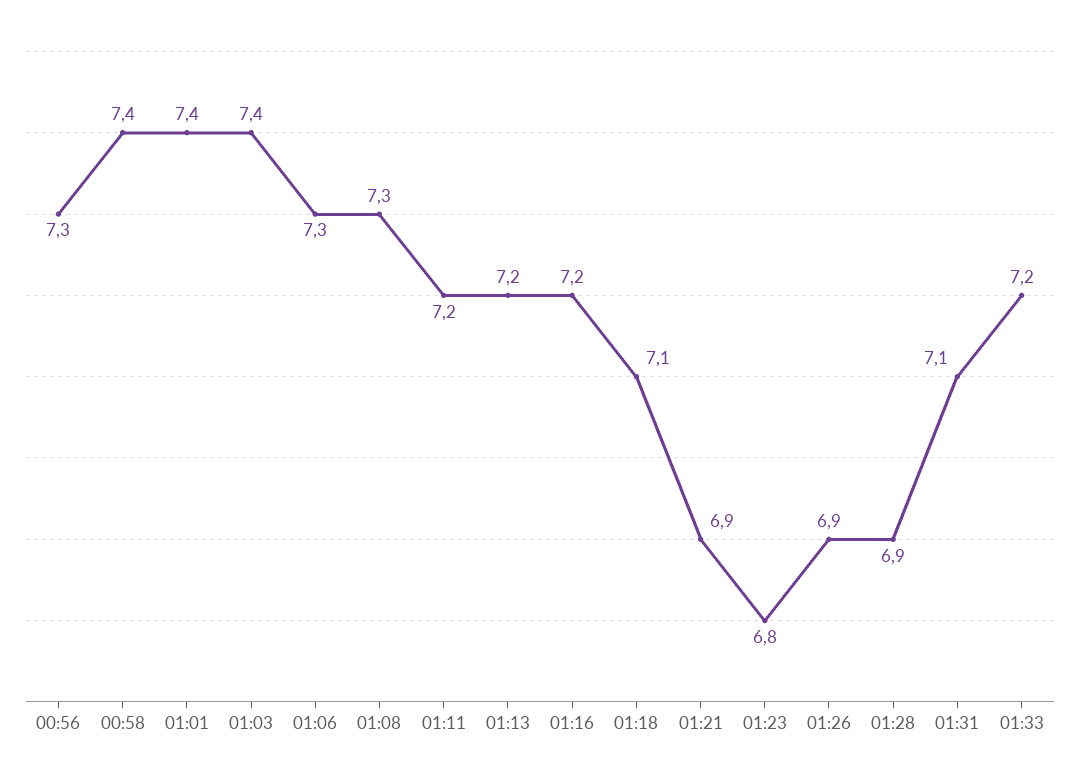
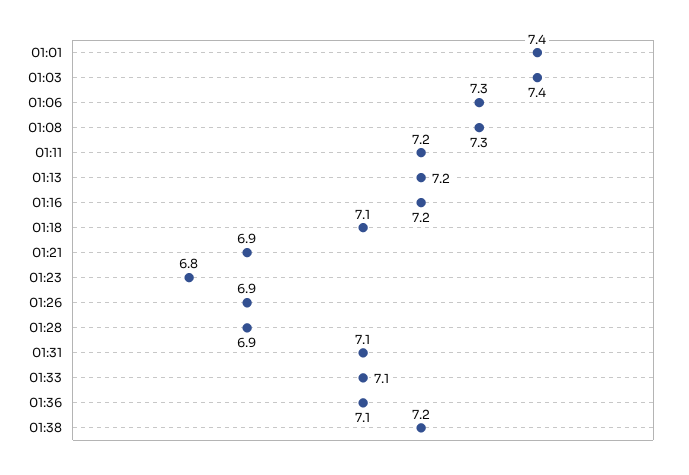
00:56: 7.3 -> none
00:58: 7.4 -> none
01:33: 7.2 -> 7.1
01:36: none -> 7.1
01:38: none -> 7.2

